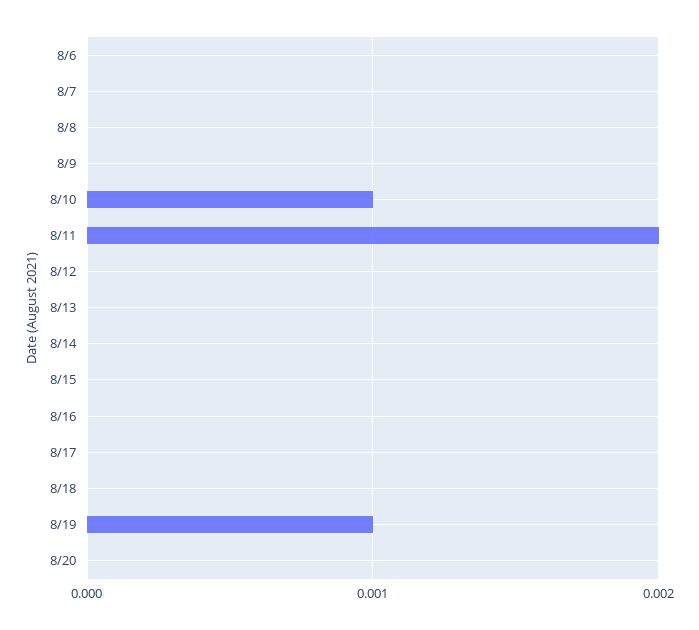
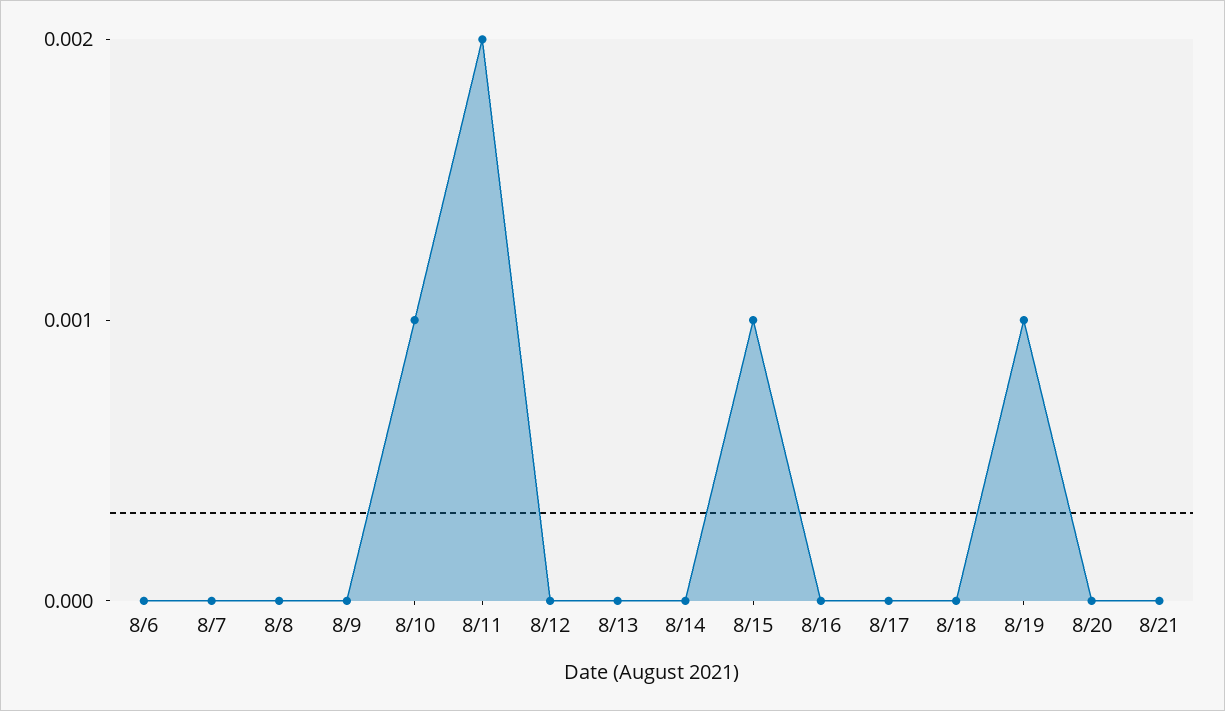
8/15: 0 -> 0.001
8/21: none -> 0

